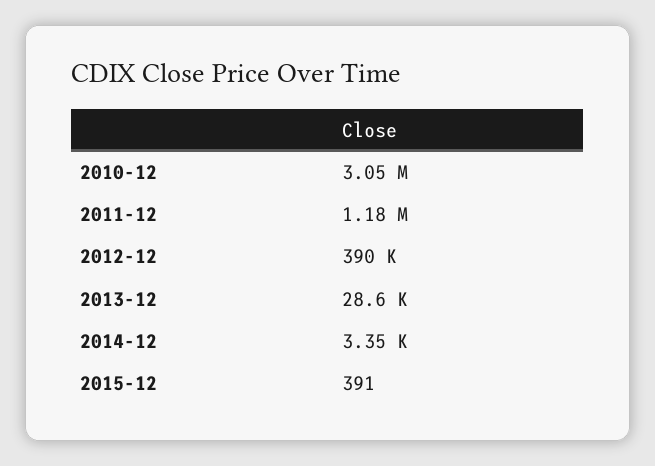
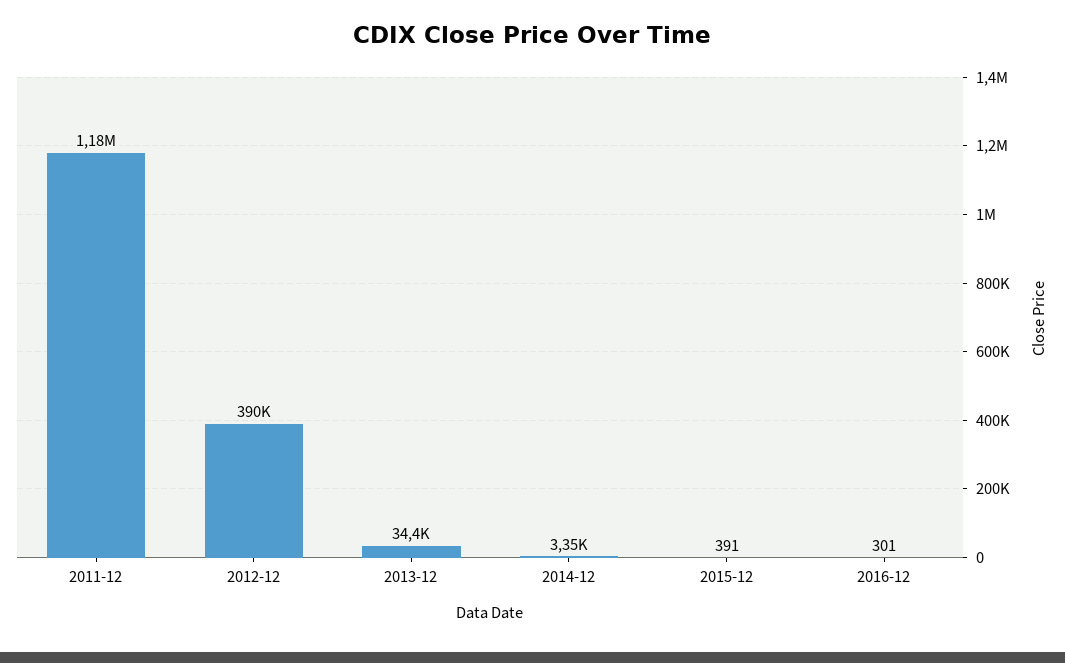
2010-12: 3050000 -> none
2013-12: 28600 -> 34400
2016-12: none -> 301

